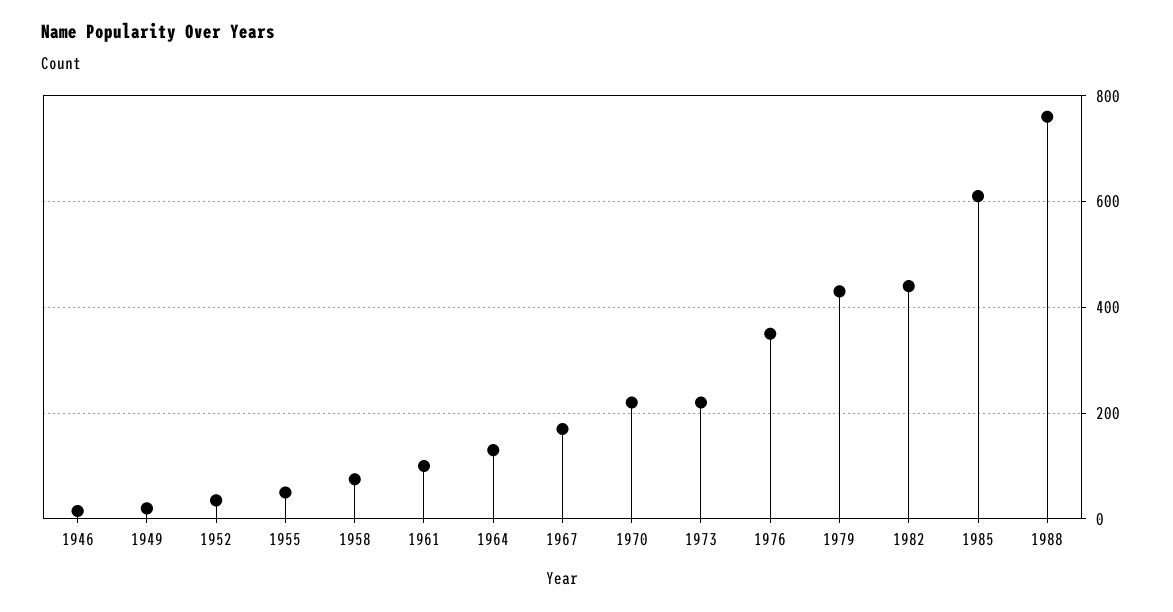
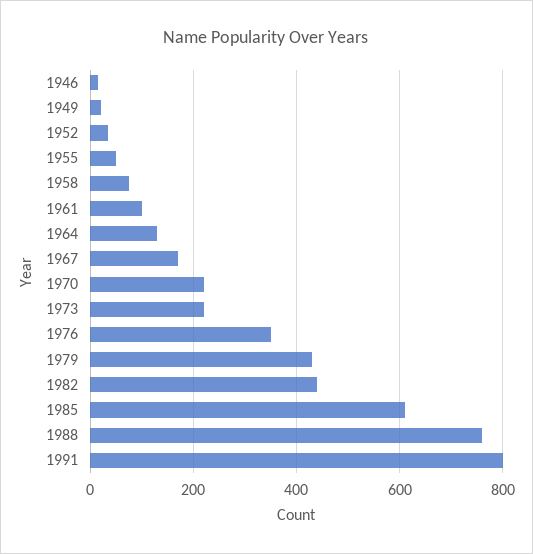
1991: none -> 800

